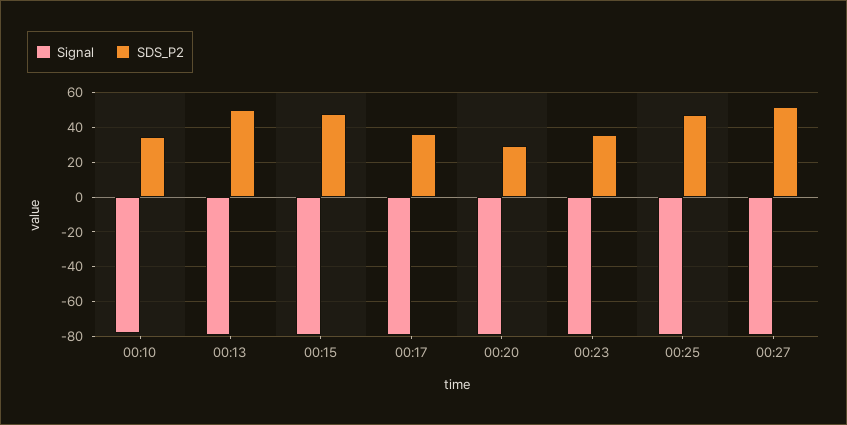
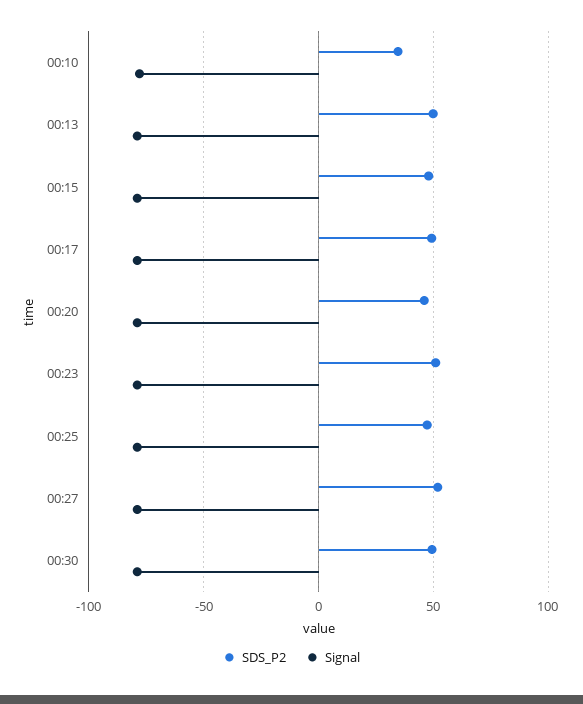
SDS_P2, 00:17: 35 -> 50
SDS_P2, 00:20: 30 -> 45
SDS_P2, 00:23: 35 -> 50
SDS_P2, 00:30: none -> 50
Signal, 00:30: none -> -80

